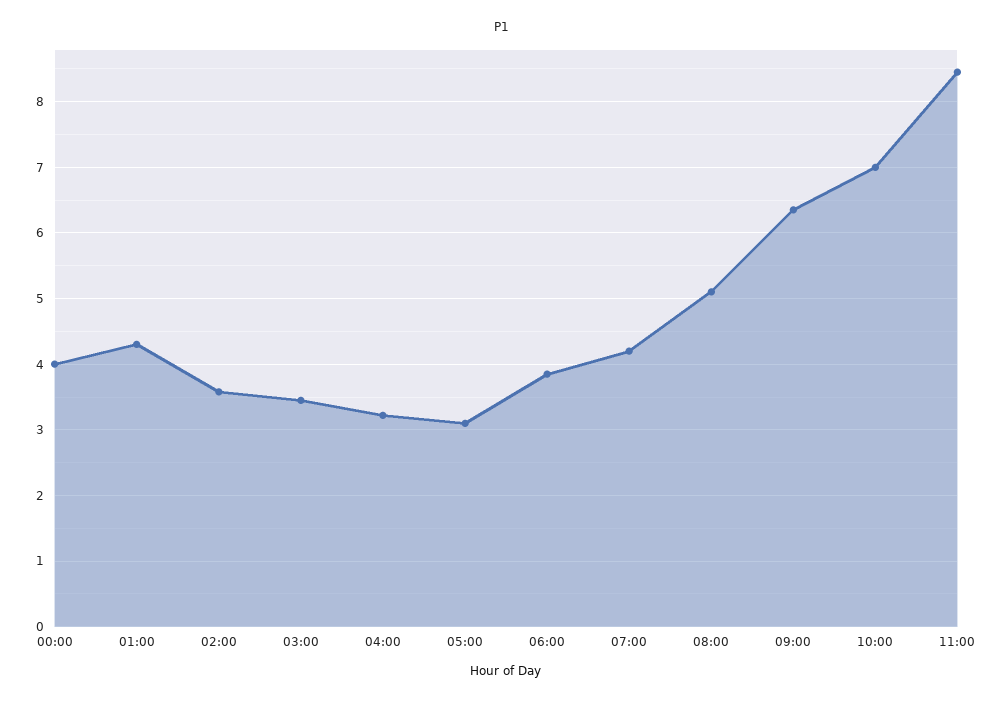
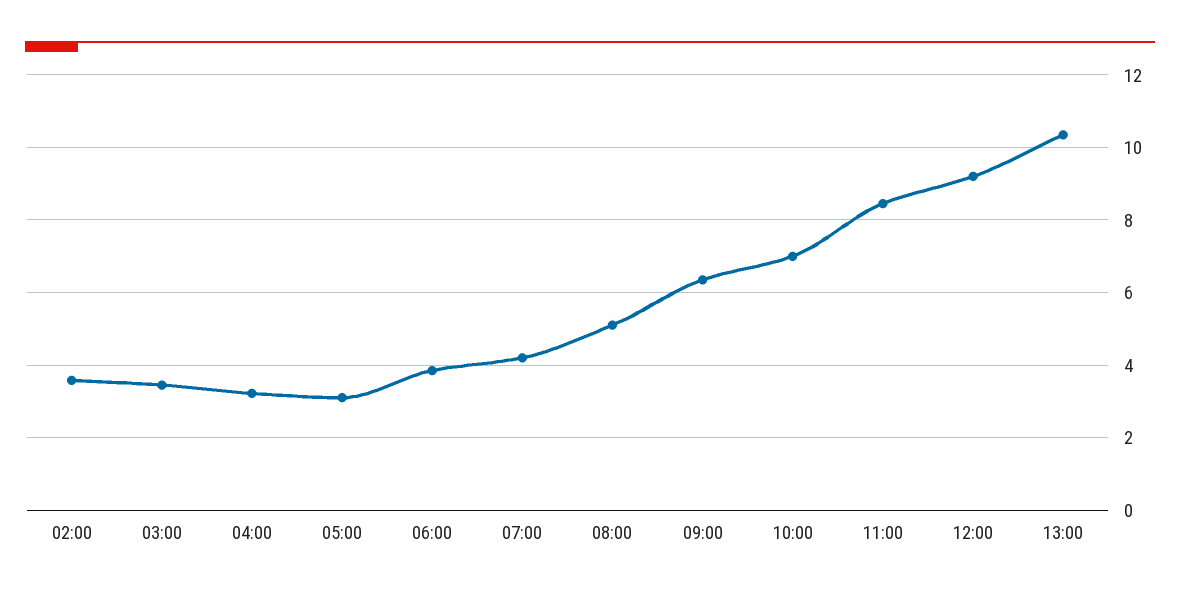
00:00: 4 -> none
01:00: 4.3 -> none
12:00: none -> 9.2
13:00: none -> 10.4

